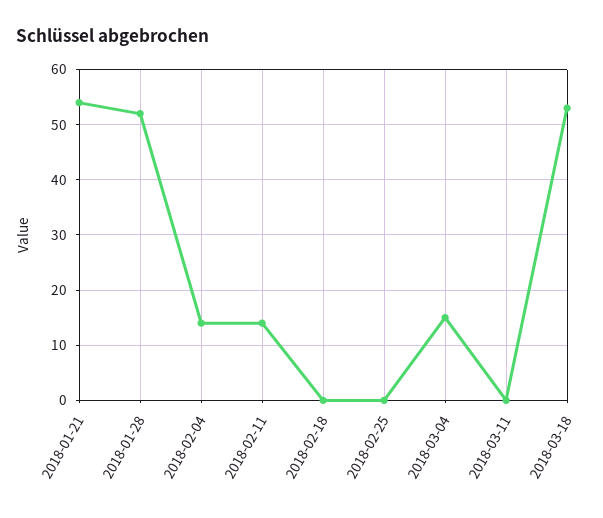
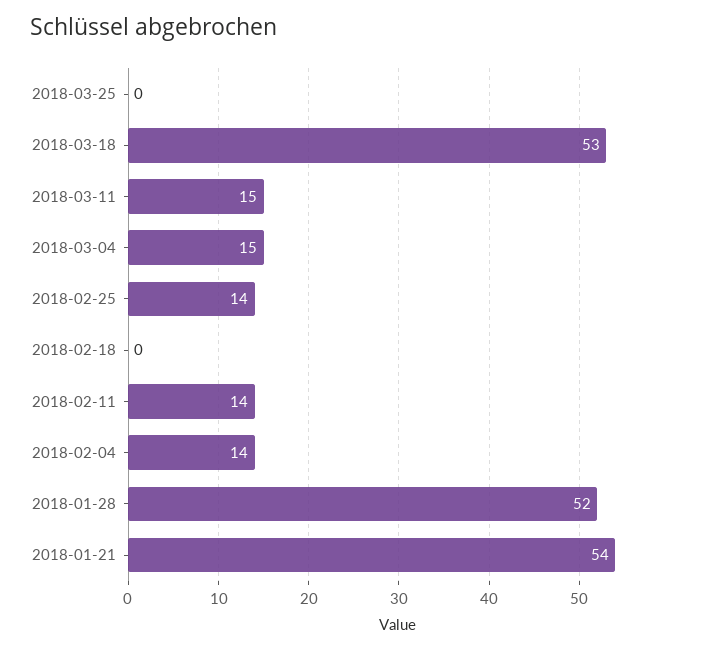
2018-02-25: 0 -> 14
2018-03-11: 0 -> 15
2018-03-25: none -> 0

